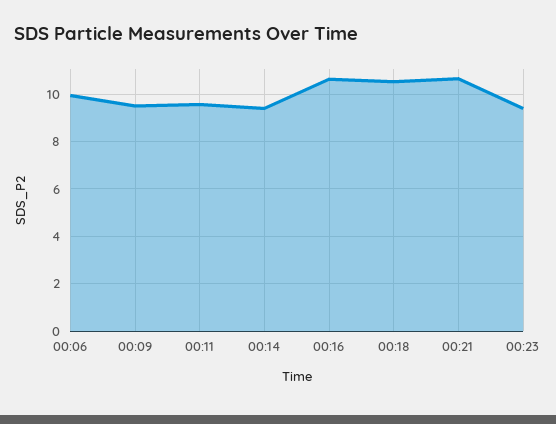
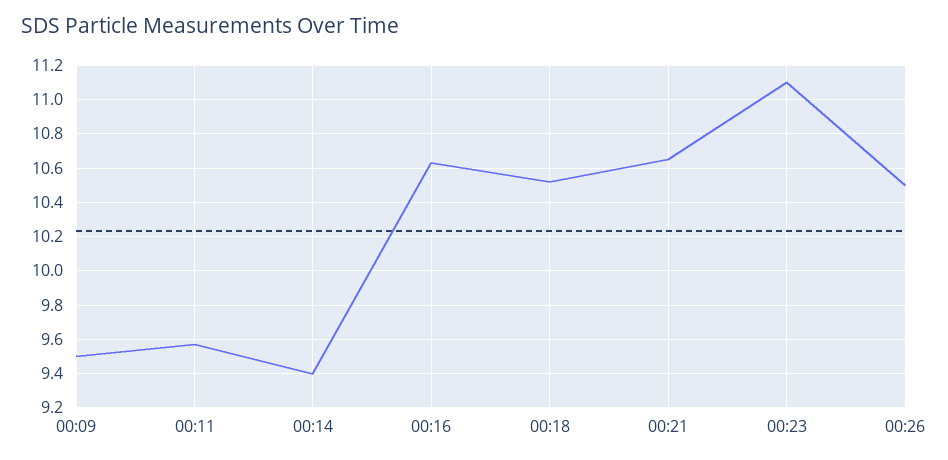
00:06: 10 -> none
00:23: 9.5 -> 11.1
00:26: none -> 10.5

